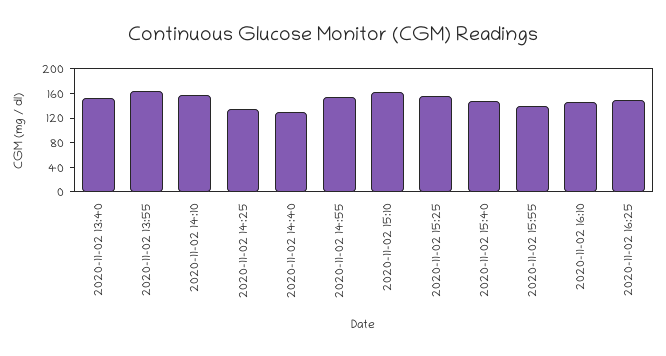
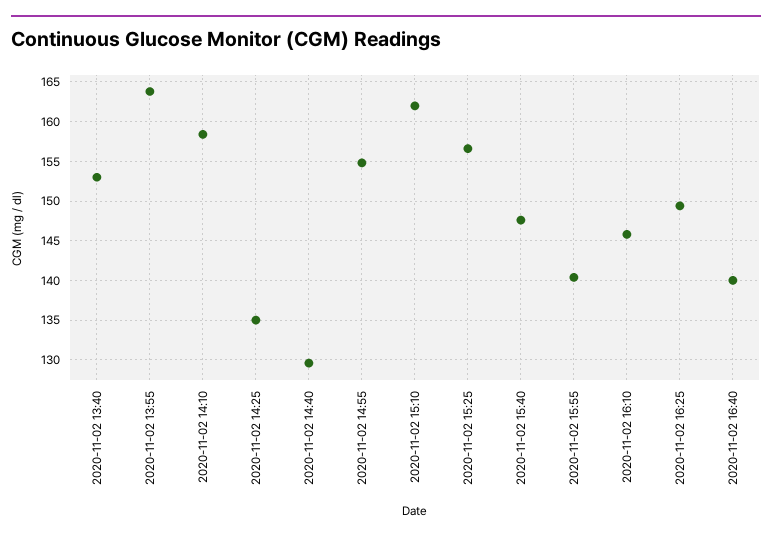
2020-11-02 16:40: none -> 140

